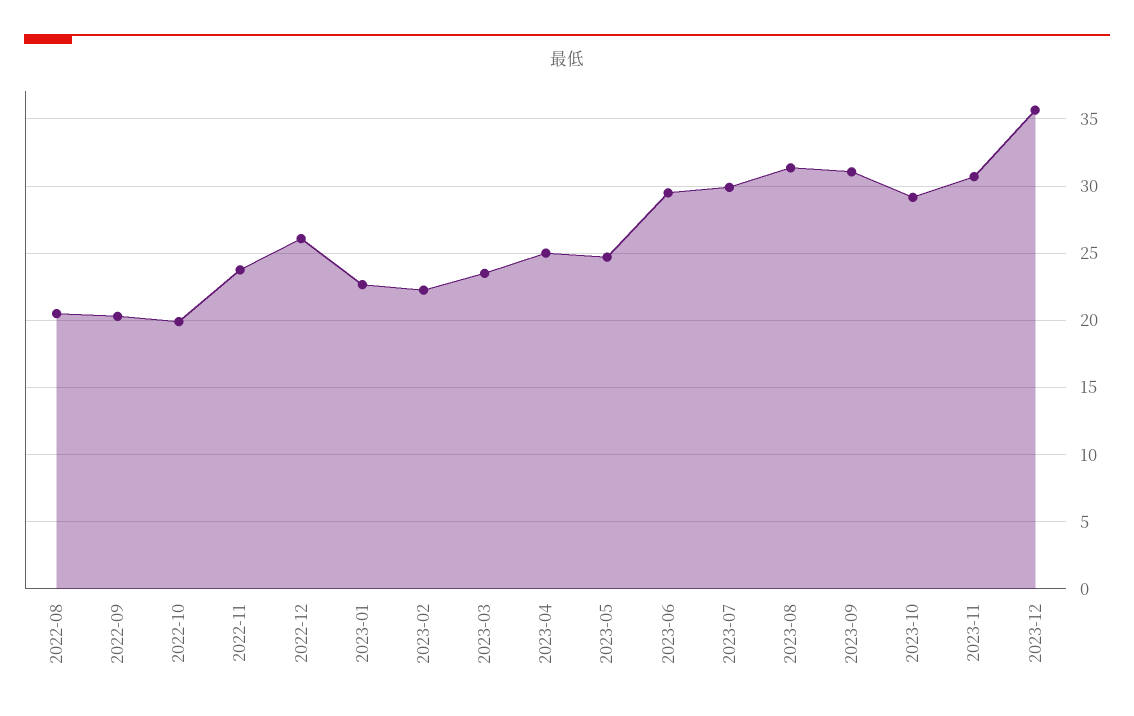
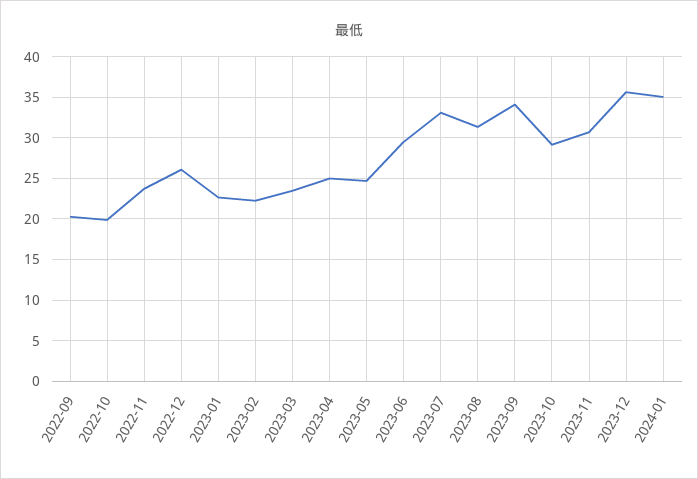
2022-08: 20.5 -> none
2023-07: 30 -> 33
2023-09: 31 -> 34
2024-01: none -> 35

